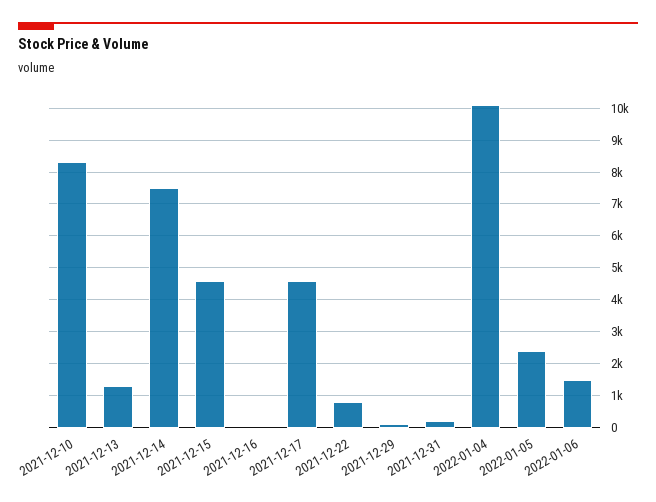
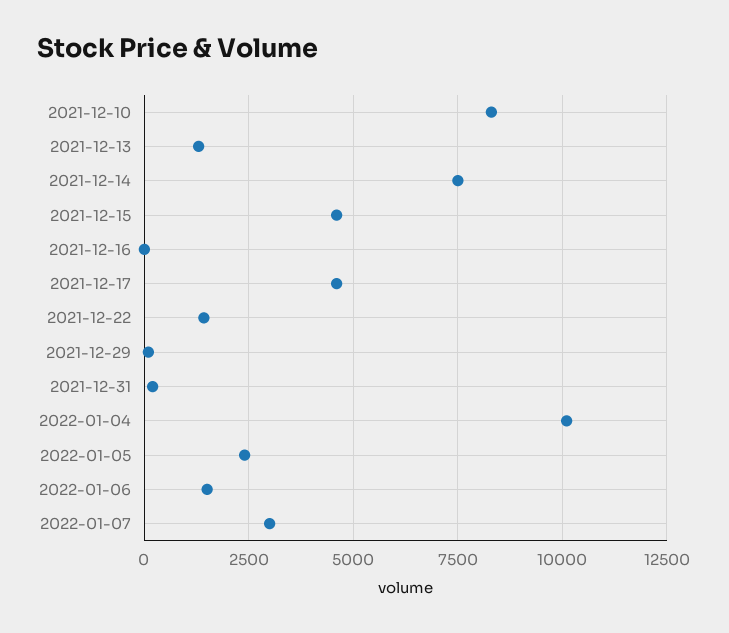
2021-12-22: 800 -> 1500
2022-01-07: none -> 3000

